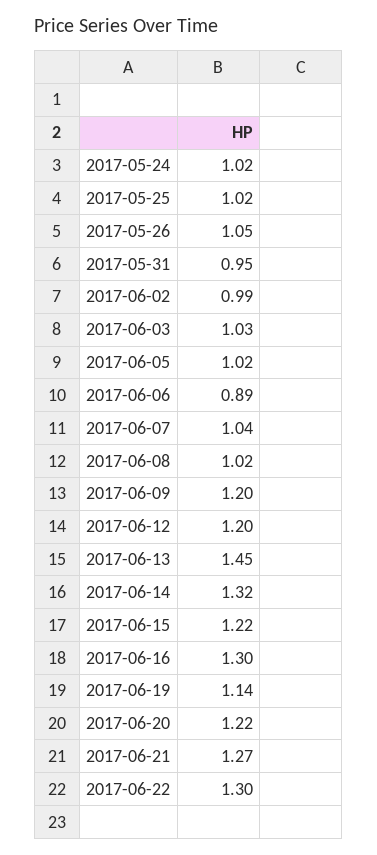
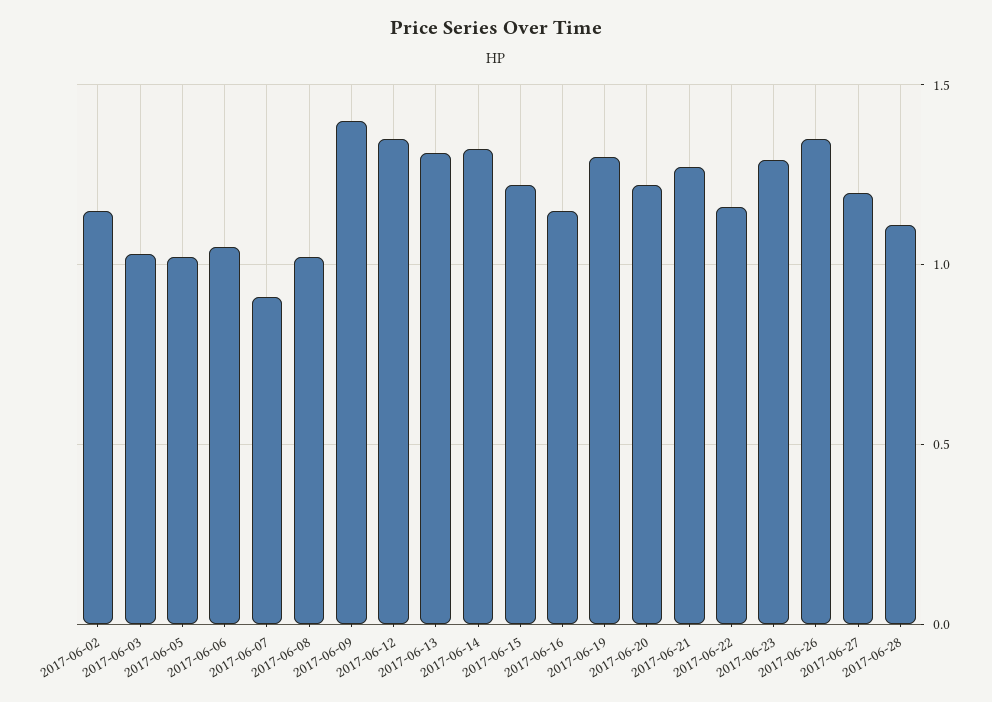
2017-05-24: 1.02 -> none
2017-05-25: 1.02 -> none
2017-05-26: 1.05 -> none
2017-05-31: 0.95 -> none
2017-06-02: 0.99 -> 1.15
2017-06-06: 0.89 -> 1.05
2017-06-07: 1.04 -> 0.9
2017-06-09: 1.2 -> 1.4
2017-06-12: 1.2 -> 1.35
2017-06-13: 1.45 -> 1.3
2017-06-16: 1.3 -> 1.15
2017-06-19: 1.14 -> 1.3
2017-06-22: 1.3 -> 1.15
2017-06-23: none -> 1.3
2017-06-26: none -> 1.35
2017-06-27: none -> 1.2
2017-06-28: none -> 1.1

